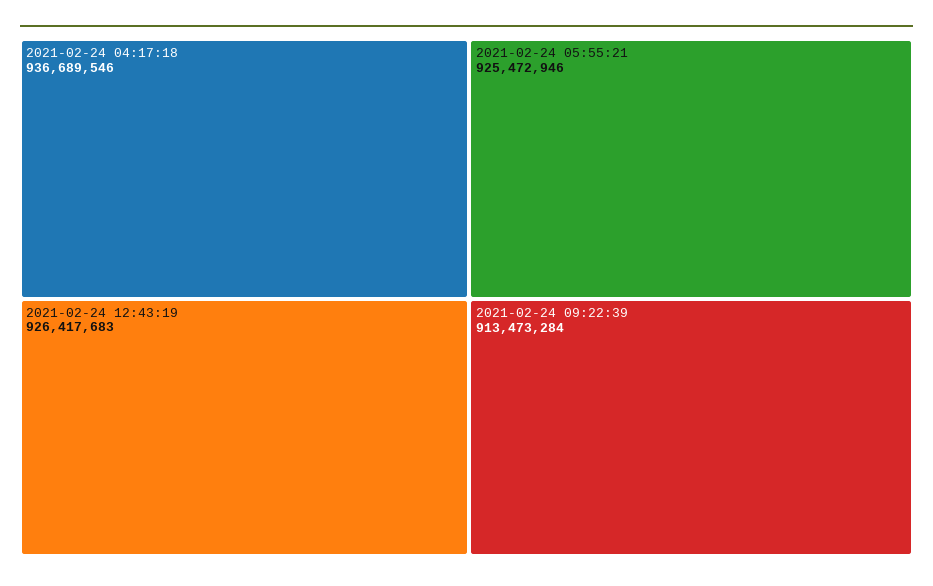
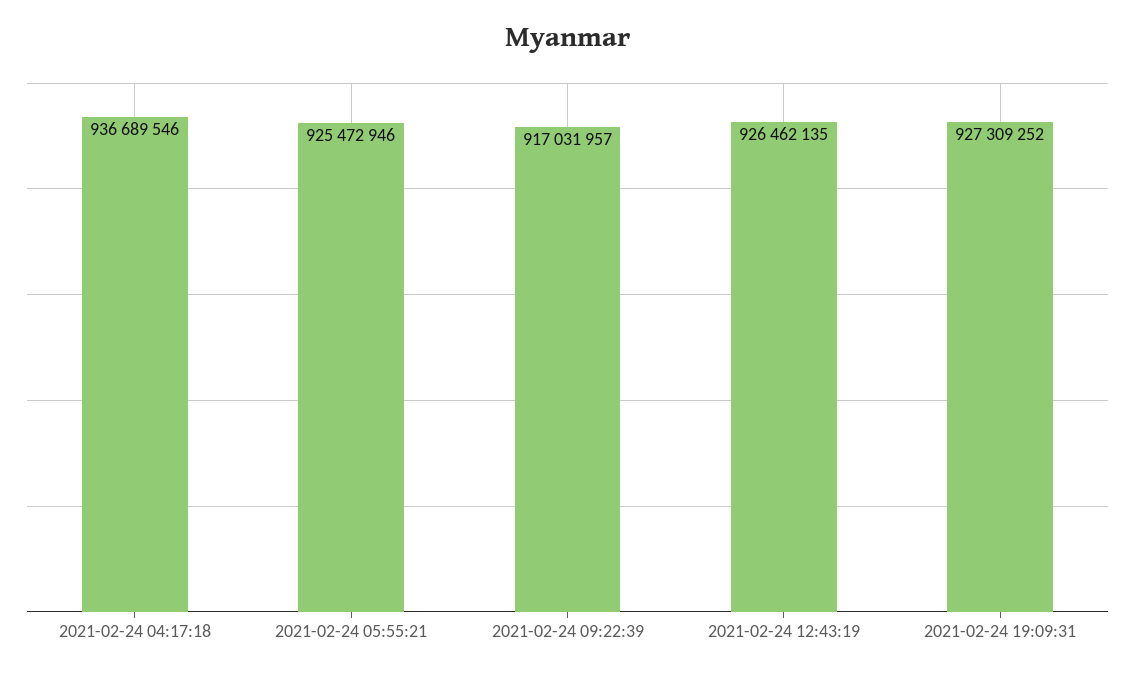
2021-02-24 12:43:19: 926417683 -> 926462135
2021-02-24 09:22:39: 913473284 -> 917031957
2021-02-24 19:09:31: none -> 927309252

